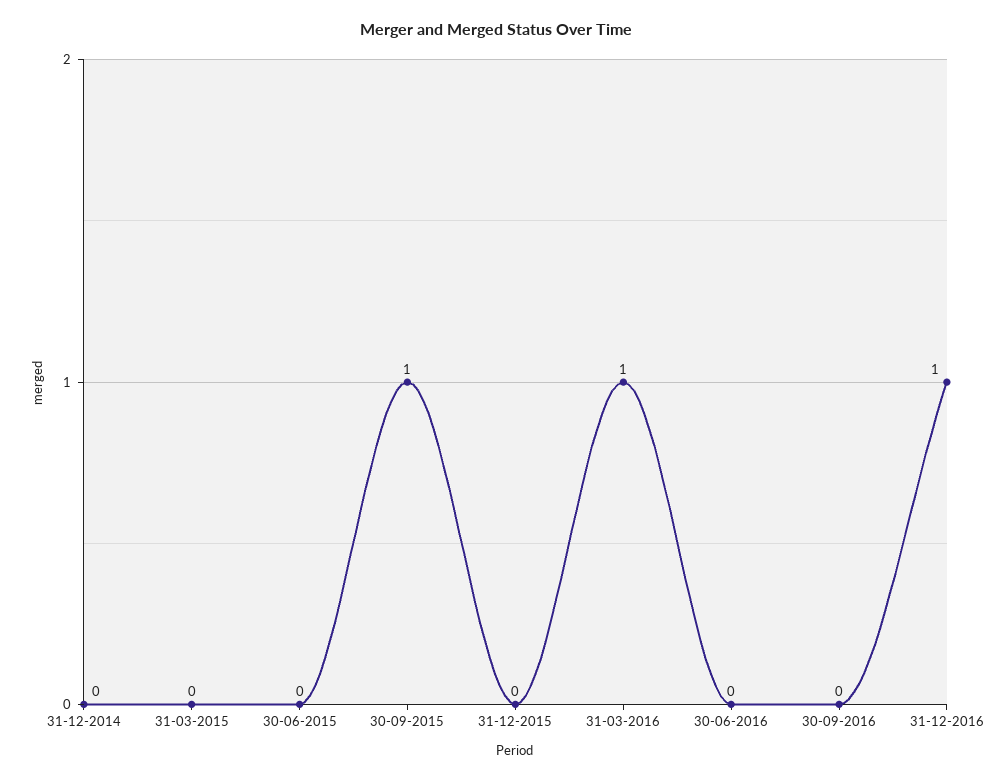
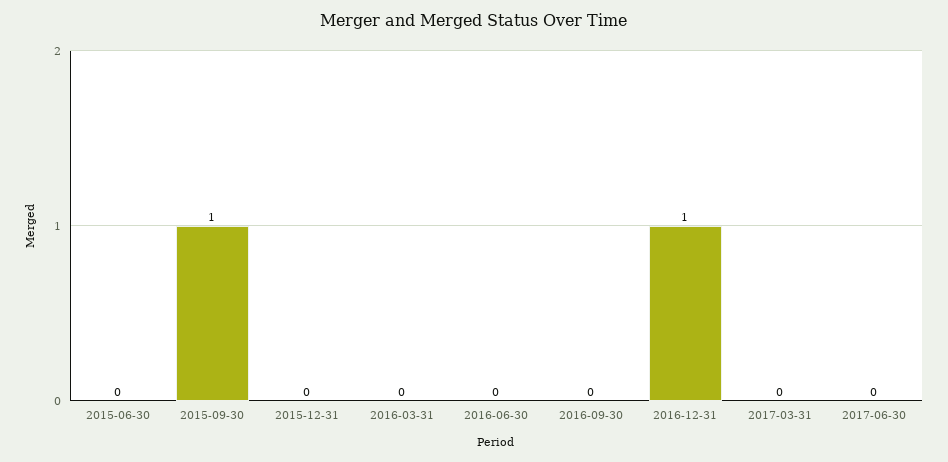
31-12-2014: 0 -> none
31-03-2015: 0 -> none
31-03-2016: 1 -> 0
2017-03-31: none -> 0
2017-06-30: none -> 0

